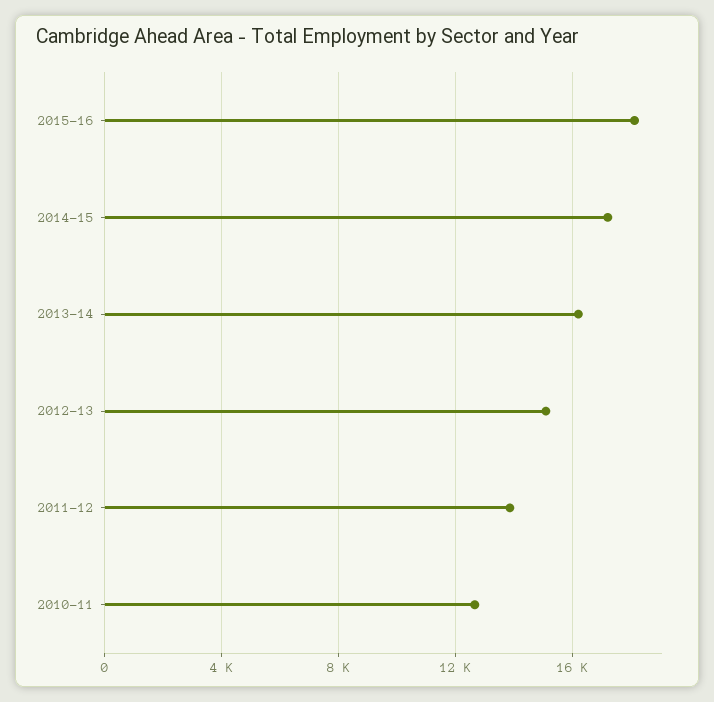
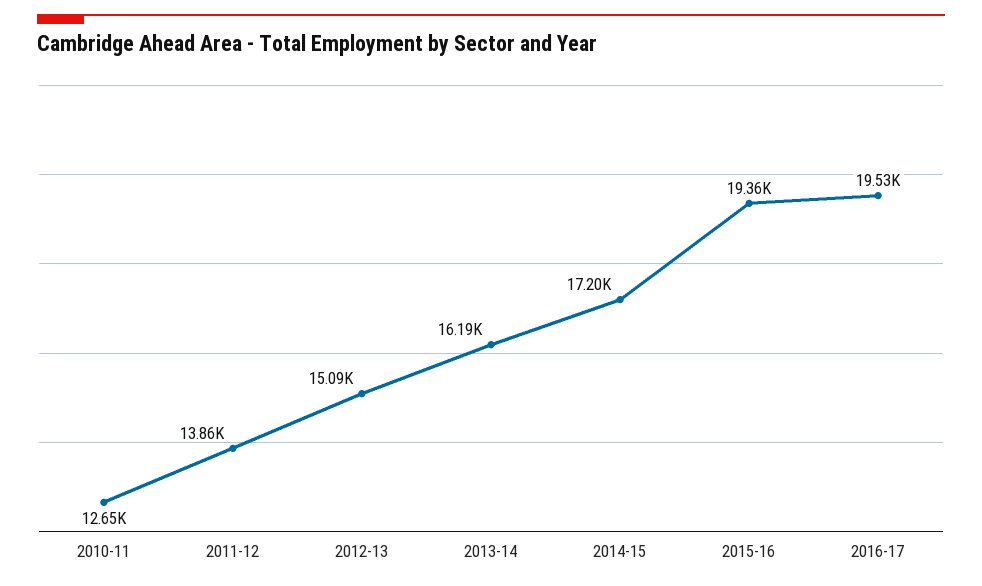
2015-16: 18000 -> 19360
2016-17: none -> 19530

